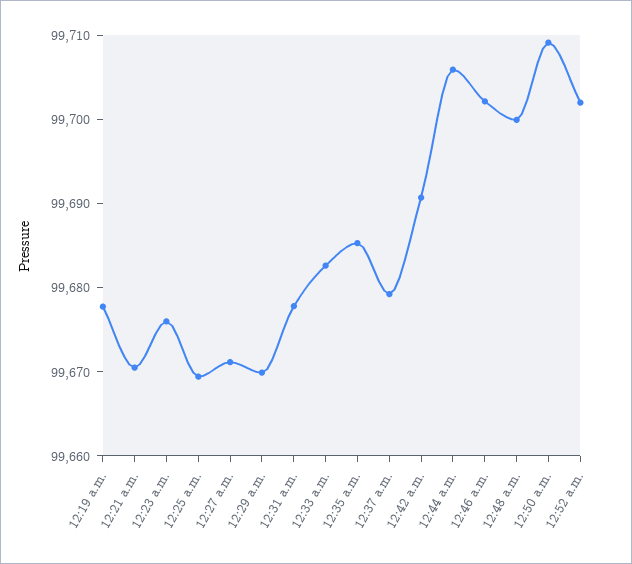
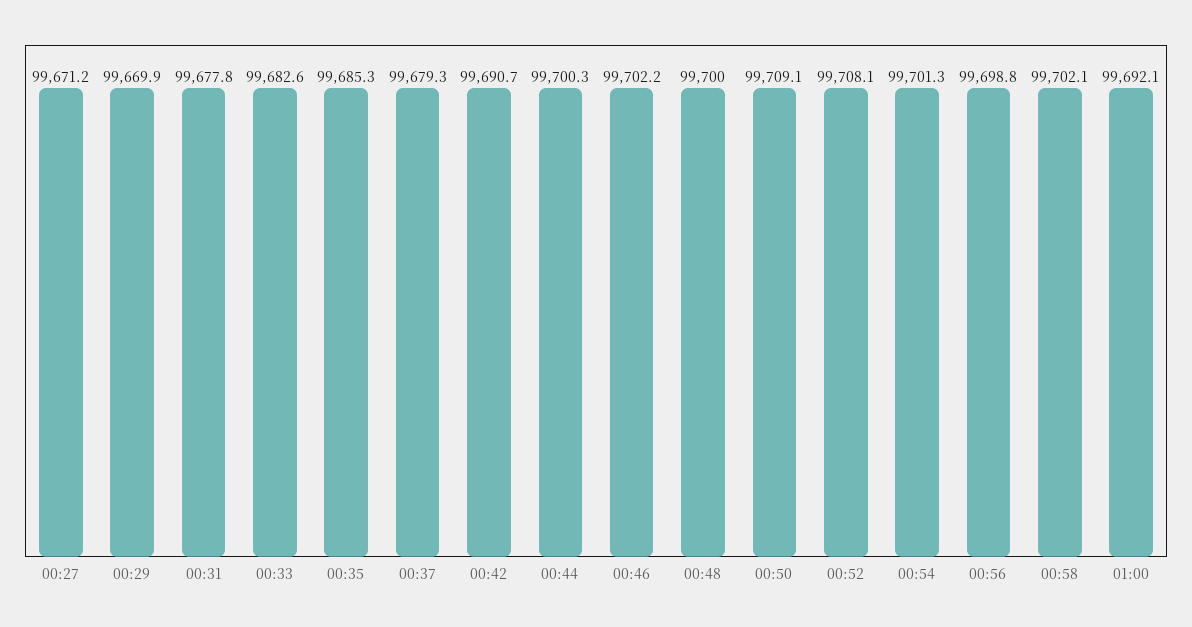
12:19 a.m.: 99678 -> none
12:21 a.m.: 99670 -> none
12:23 a.m.: 99676 -> none
12:25 a.m.: 99670 -> none
12:44 a.m.: 99706 -> 99700.3
12:52 a.m.: 99702 -> 99708.1
00:54: none -> 99701.3
00:56: none -> 99698.8
00:58: none -> 99702.1
01:00: none -> 99692.1

